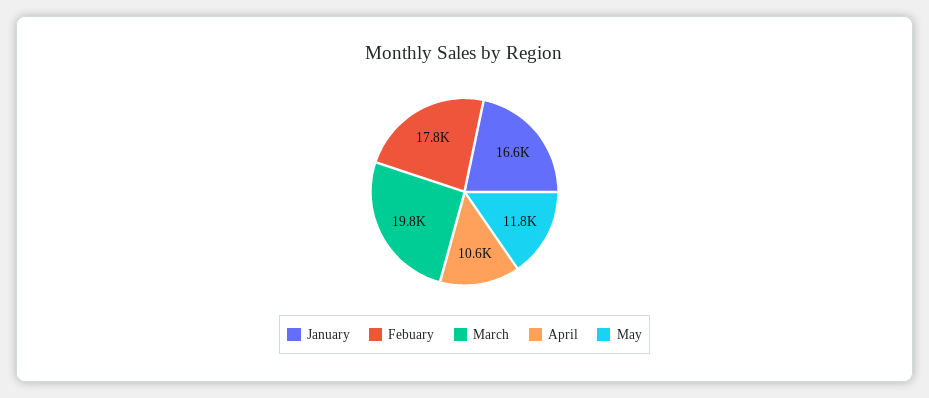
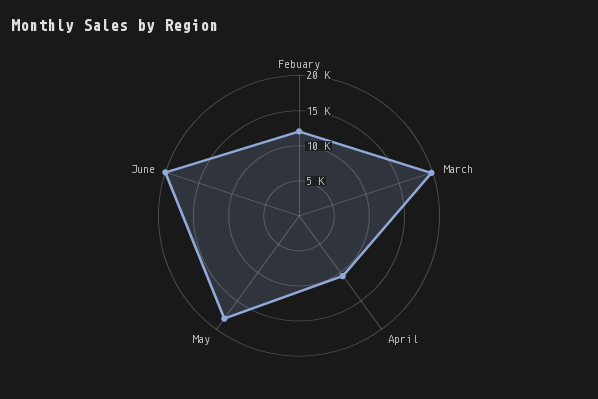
January: 16600 -> none
Febuary: 17800 -> 12500
May: 11800 -> 17500
June: none -> 20000

